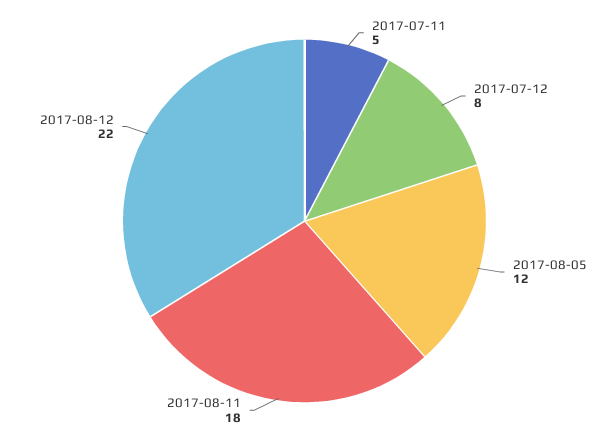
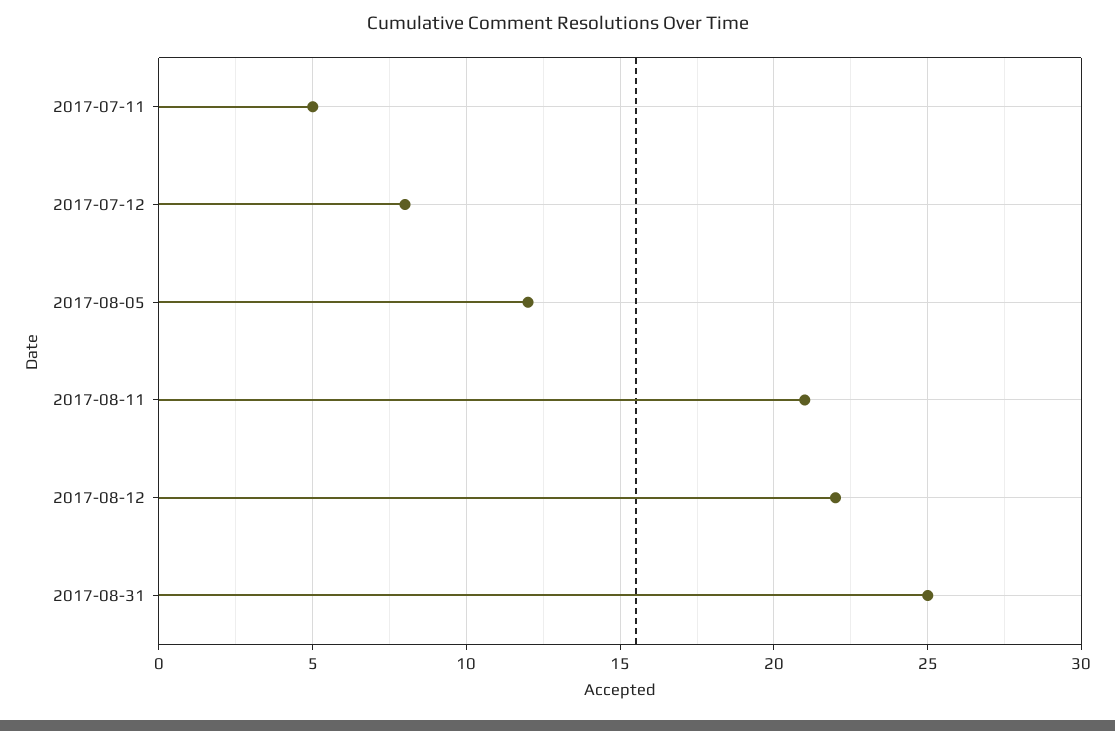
2017-08-11: 18 -> 21
2017-08-31: none -> 25

